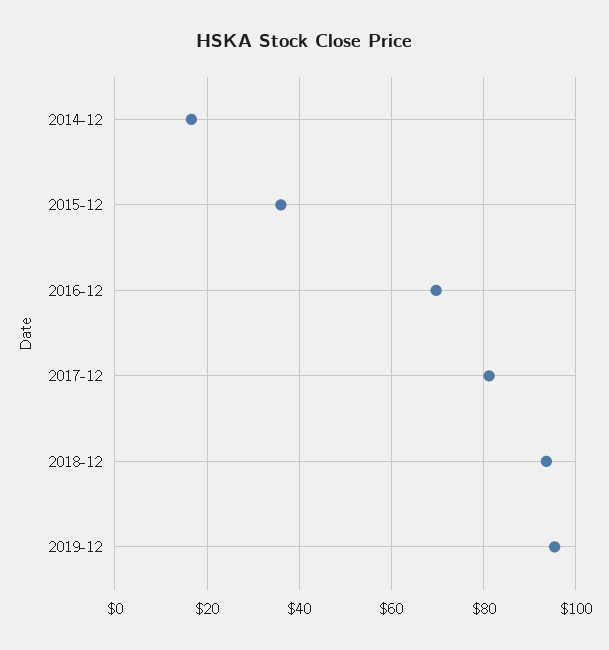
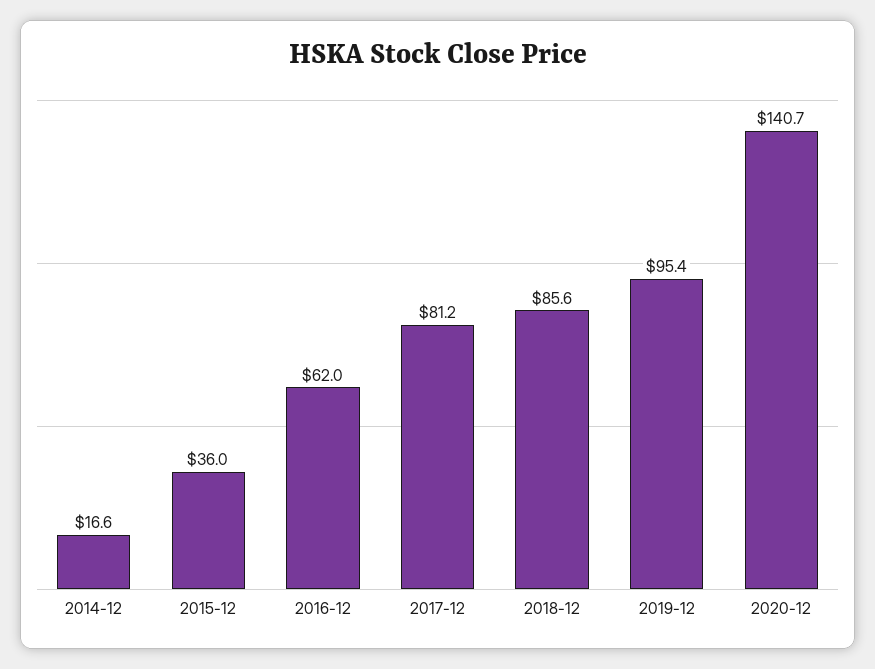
2016-12: 70 -> 62
2018-12: 94 -> 85.6
2020-12: none -> 140.7

